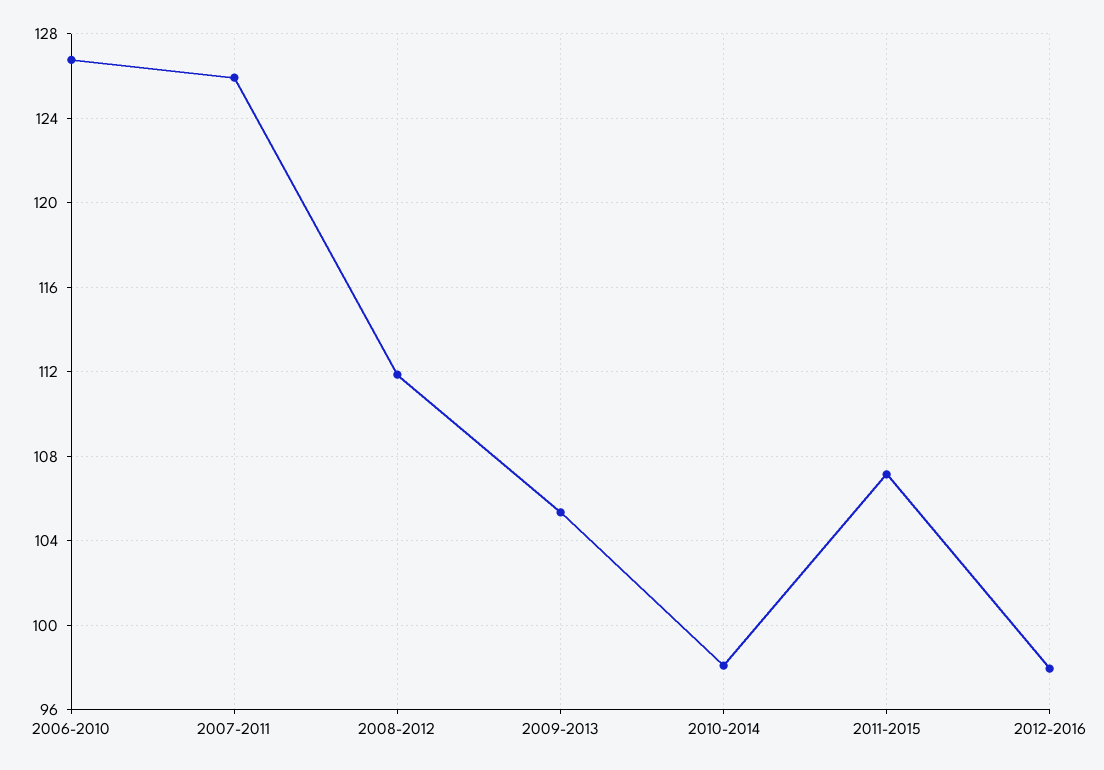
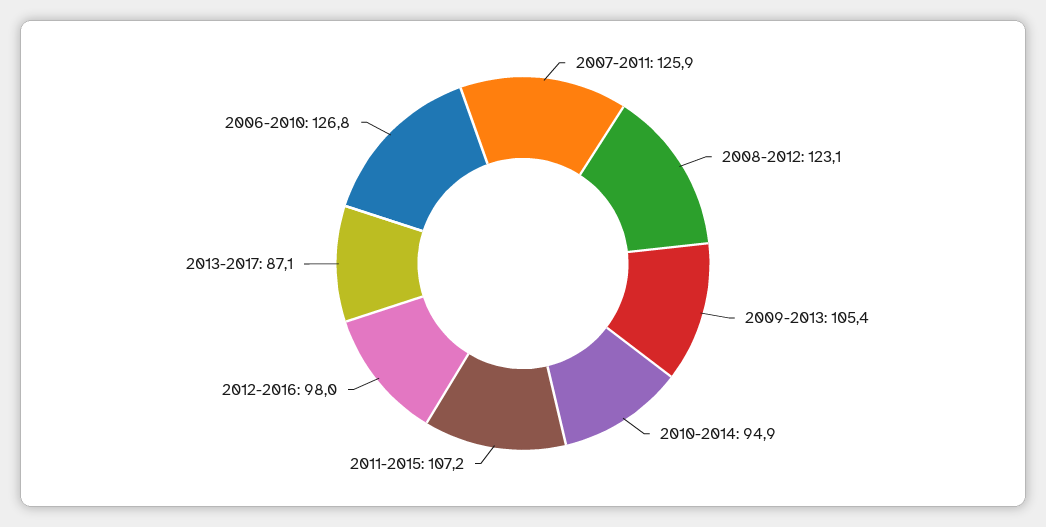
2008-2012: 112 -> 123.1
2010-2014: 98 -> 94.9
2013-2017: none -> 87.1

